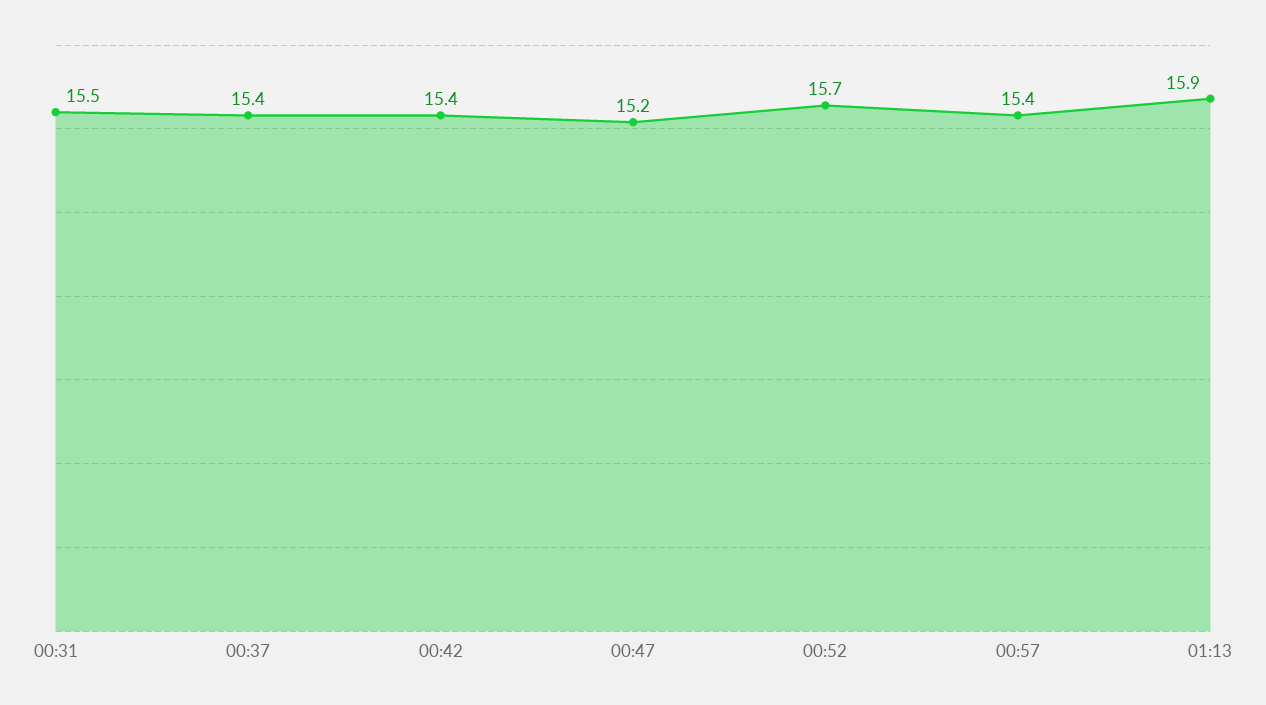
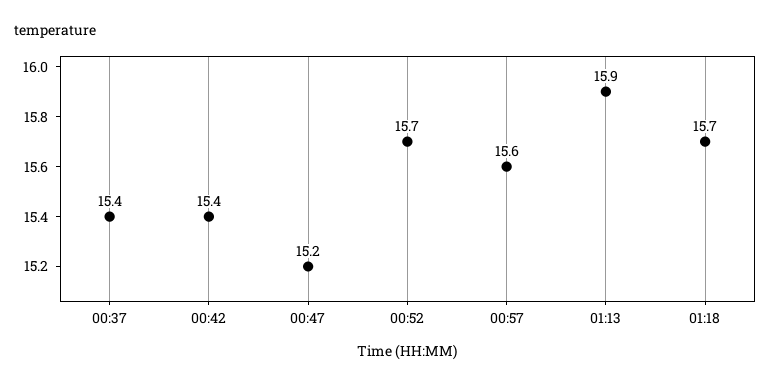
00:31: 15.5 -> none
00:57: 15.4 -> 15.6
01:18: none -> 15.7

